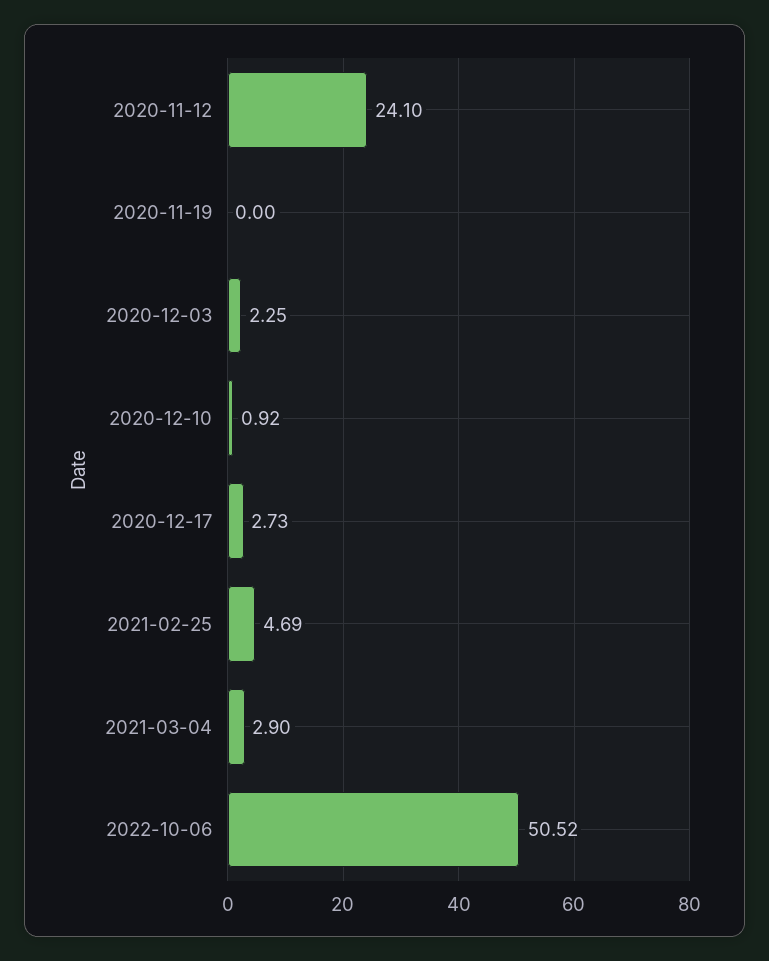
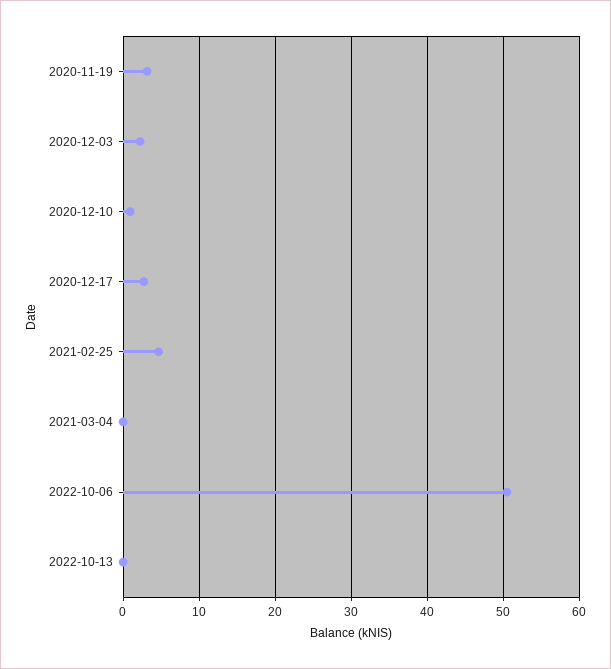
2020-11-12: 24.1 -> none
2020-11-19: 0 -> 3
2021-03-04: 2.9 -> 0
2022-10-13: none -> 0

